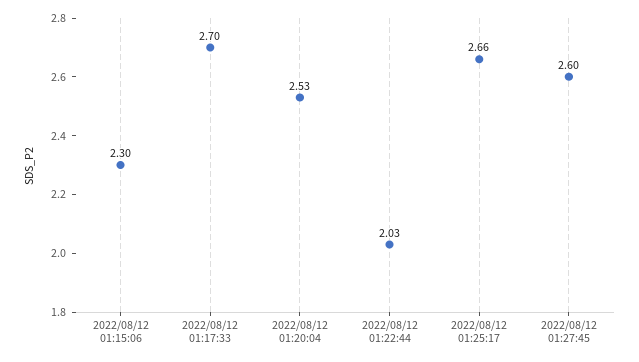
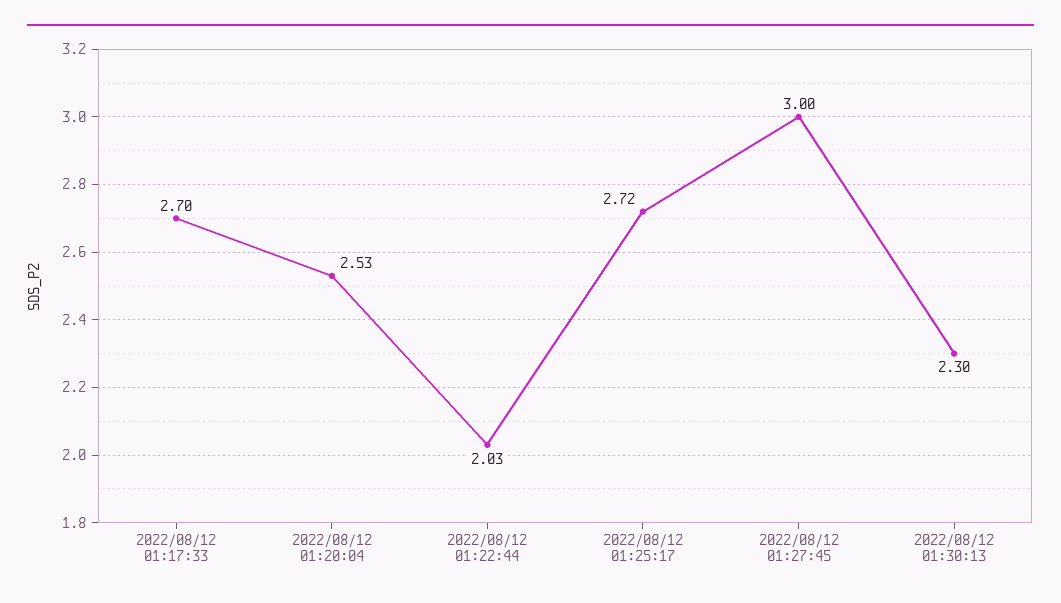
2022/08/12 01:15:06: 2.3 -> none
2022/08/12 01:25:17: 2.66 -> 2.72
2022/08/12 01:27:45: 2.6 -> 3
2022/08/12 01:30:13: none -> 2.3

